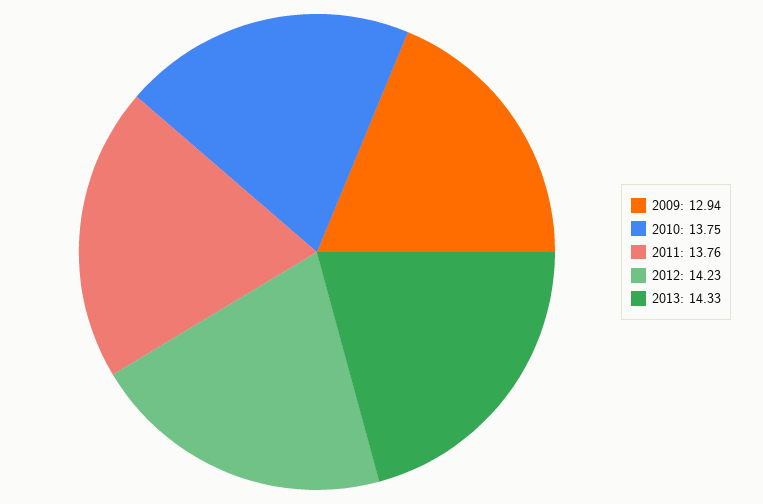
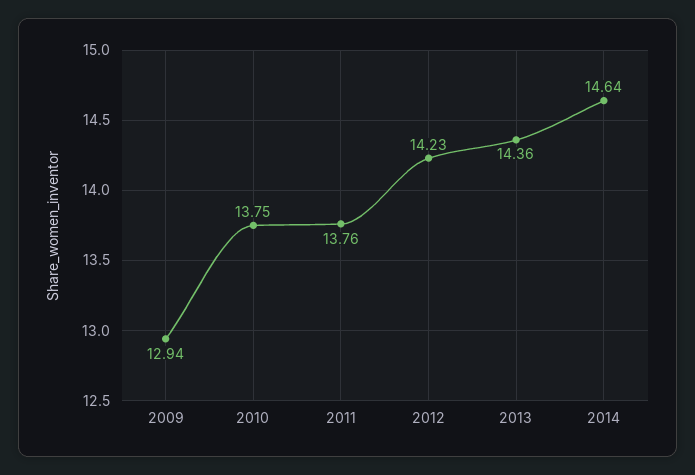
2013: 14.33 -> 14.36
2014: none -> 14.64

